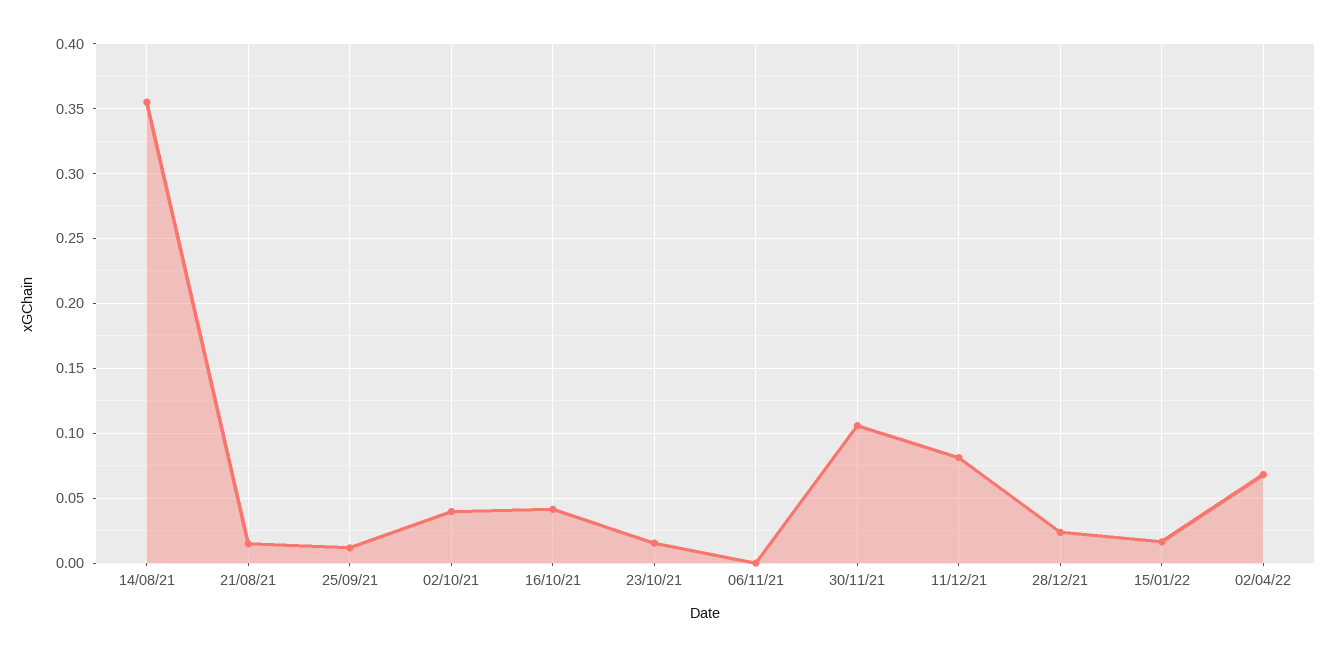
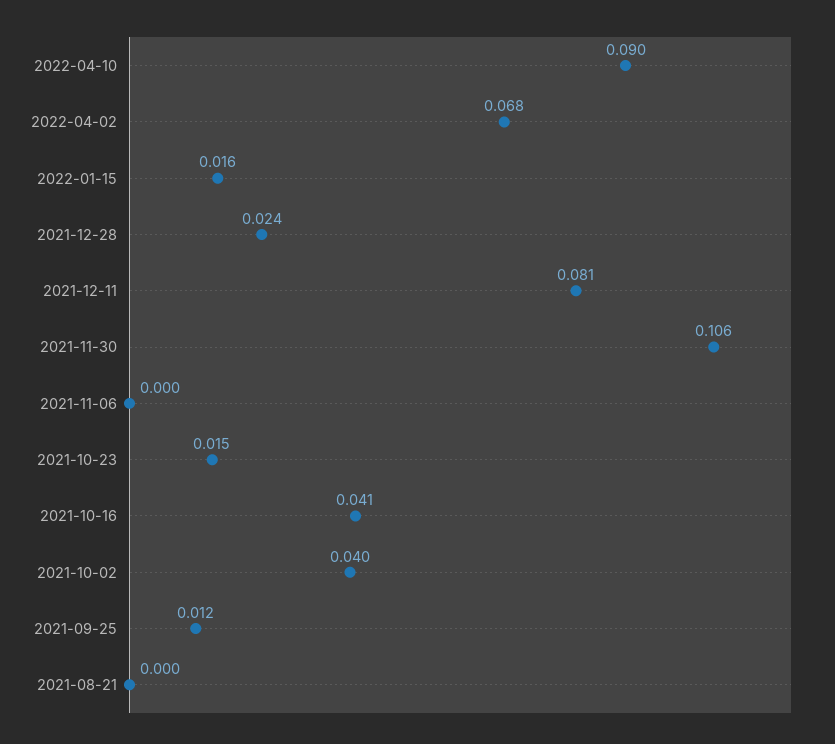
14/08/21: 0.355 -> none
21/08/21: 0.015 -> 0
2022-04-10: none -> 0.09

